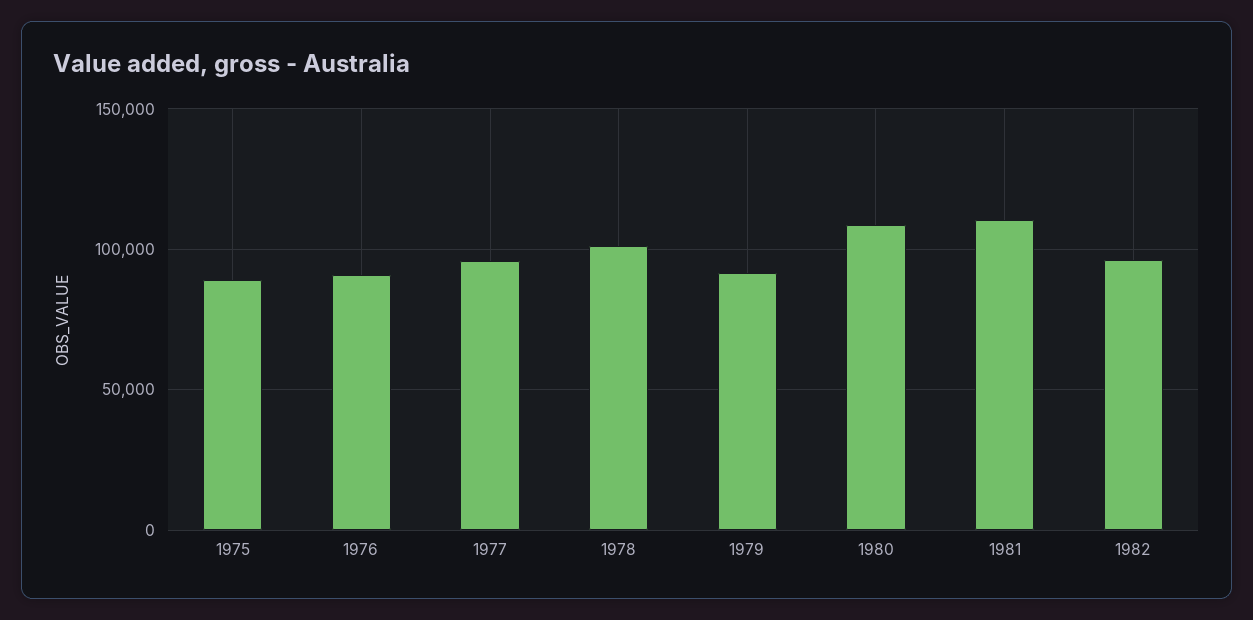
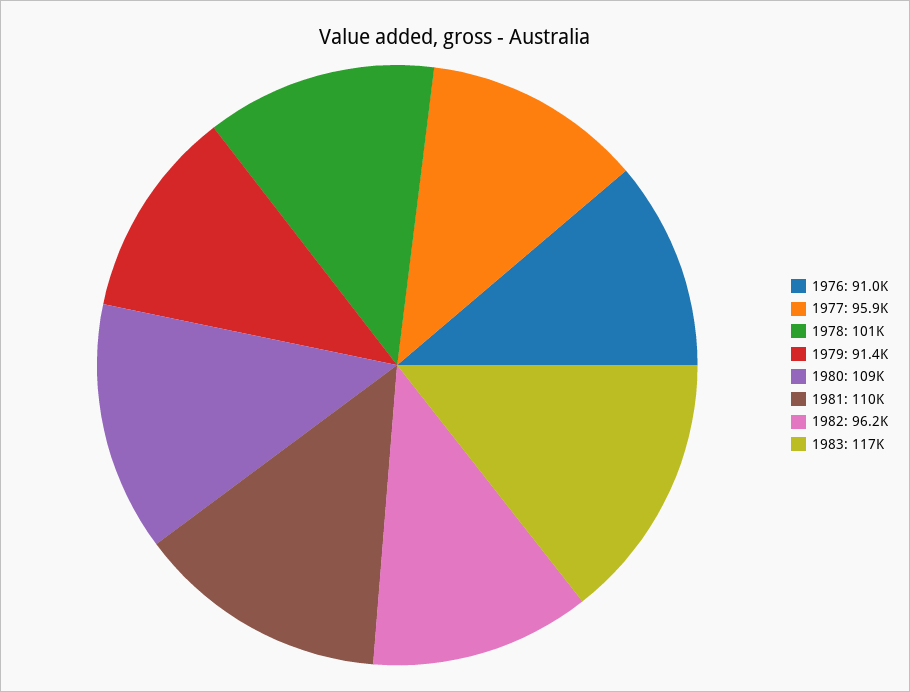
1975: 90000 -> none
1983: none -> 117000

